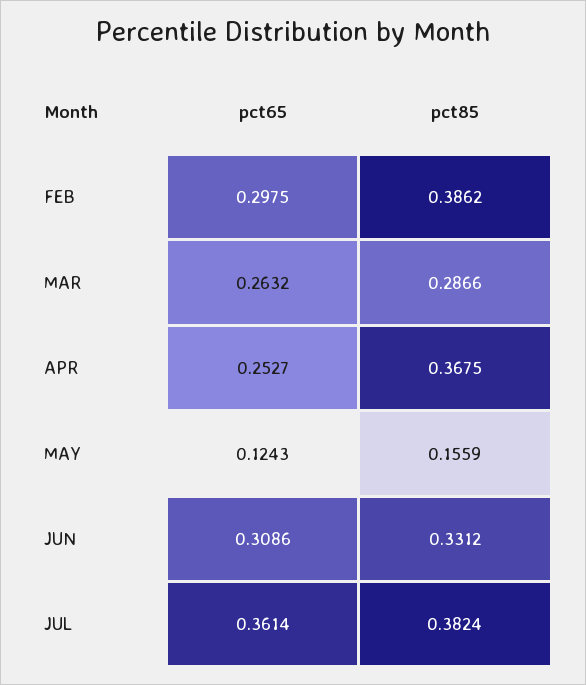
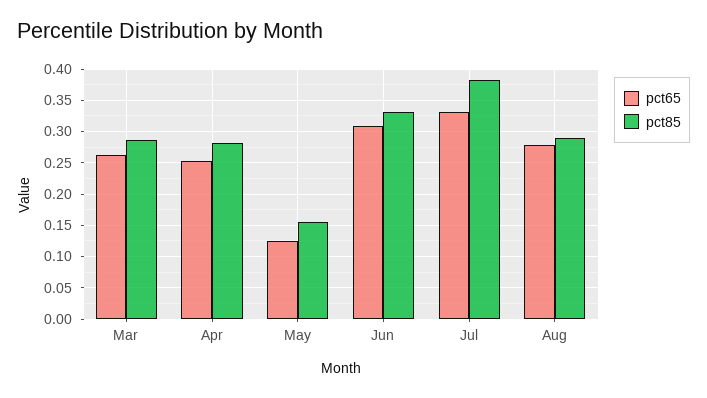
pct65, FEB: 0.2975 -> none
pct85, FEB: 0.3862 -> none
pct85, APR: 0.3675 -> 0.28
pct65, JUL: 0.3614 -> 0.33
pct65, Aug: none -> 0.28
pct85, Aug: none -> 0.29

